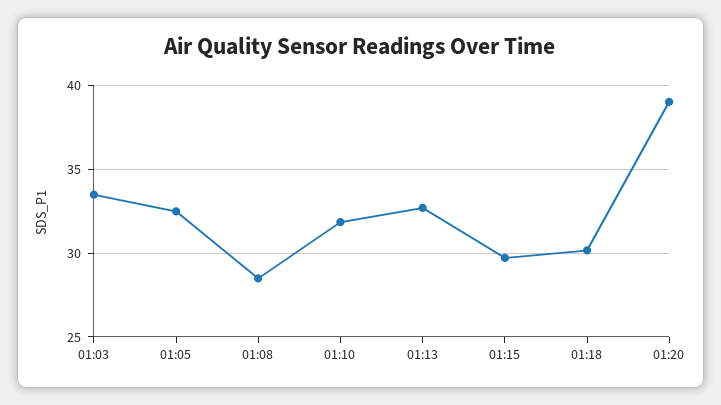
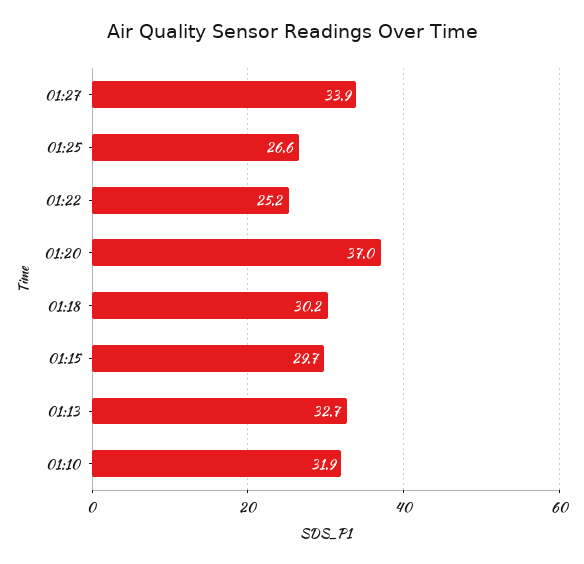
01:03: 33.5 -> none
01:05: 32.5 -> none
01:08: 28.5 -> none
01:20: 39 -> 37
01:27: none -> 33.9
01:25: none -> 26.6
01:22: none -> 25.2

